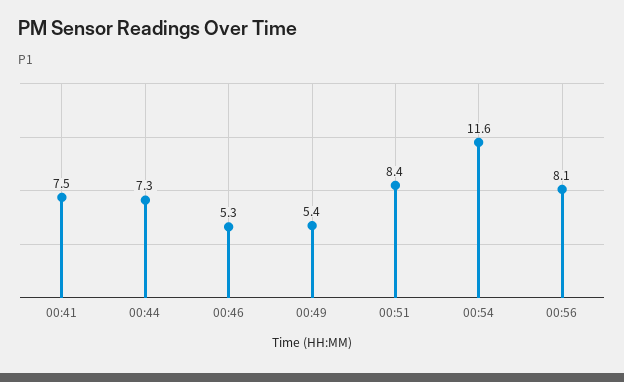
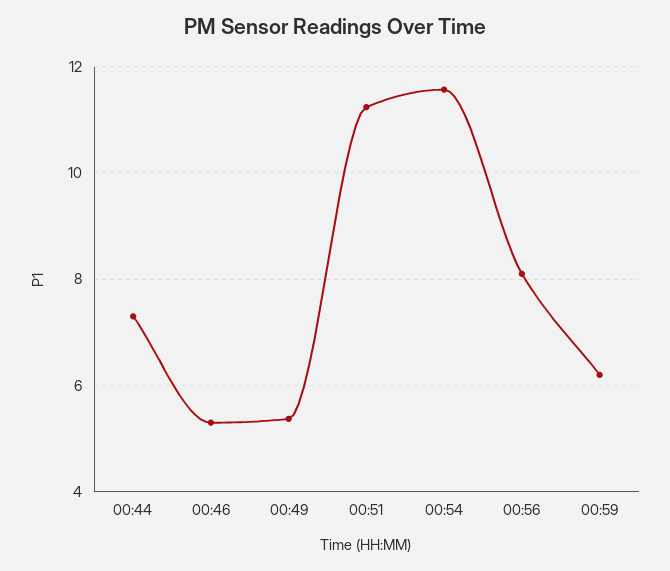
00:41: 7.5 -> none
00:51: 8.4 -> 11.2
00:59: none -> 6.2

